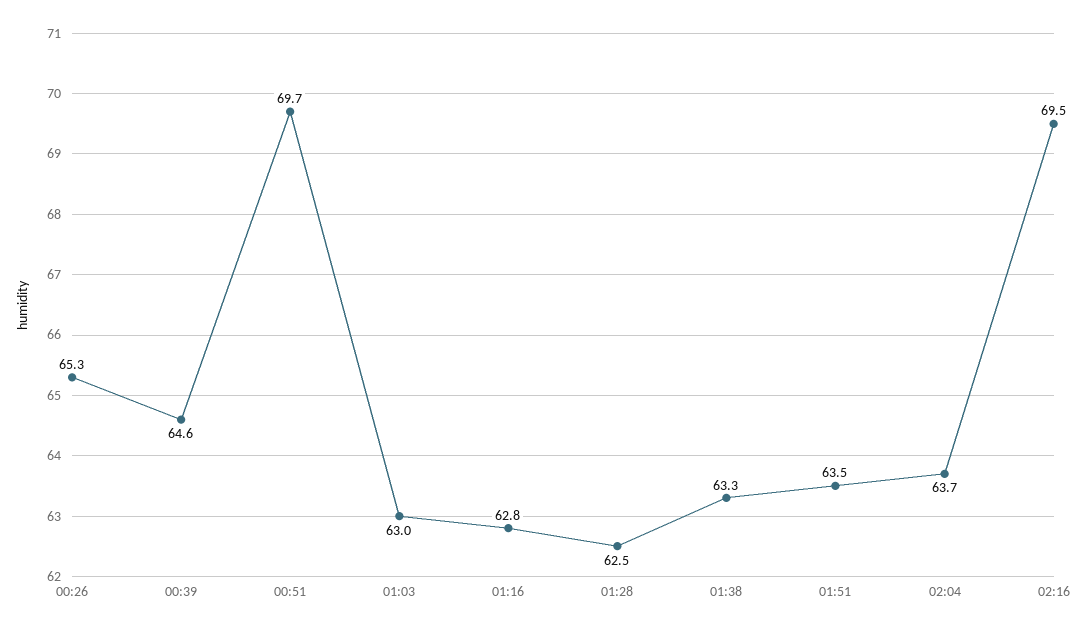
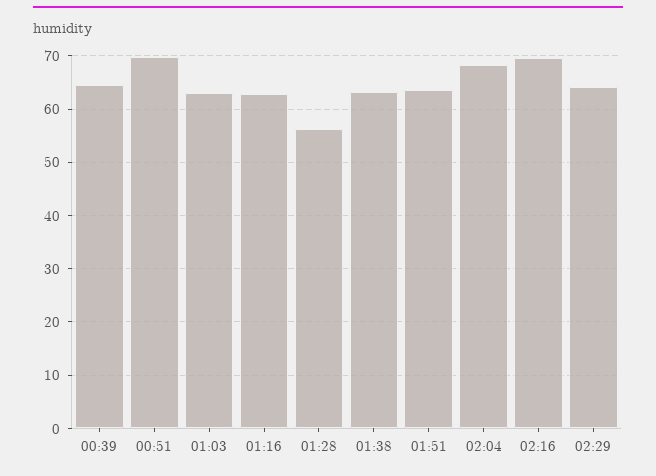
00:26: 65.3 -> none
01:28: 62.5 -> 56
02:04: 63.7 -> 68
02:29: none -> 64

